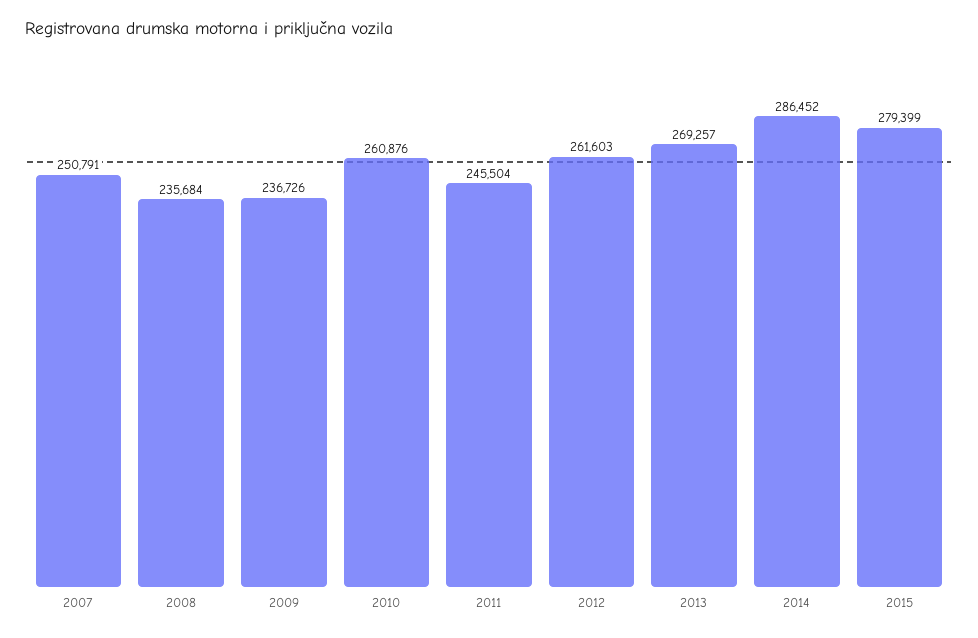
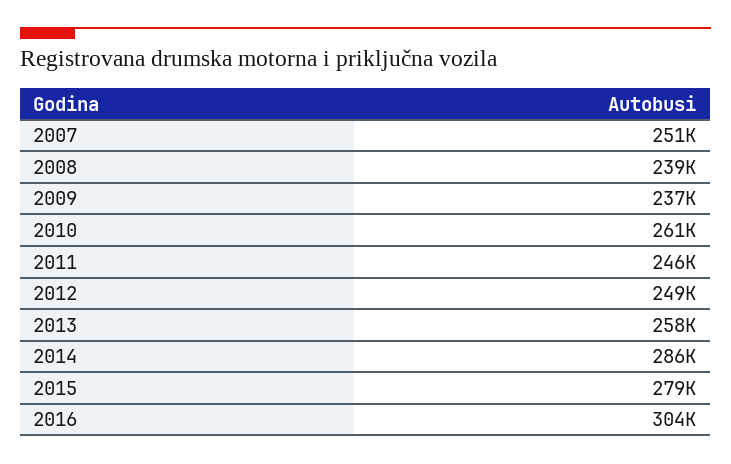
2008: 235684 -> 239000
2012: 261603 -> 249000
2013: 269257 -> 258000
2016: none -> 304000

